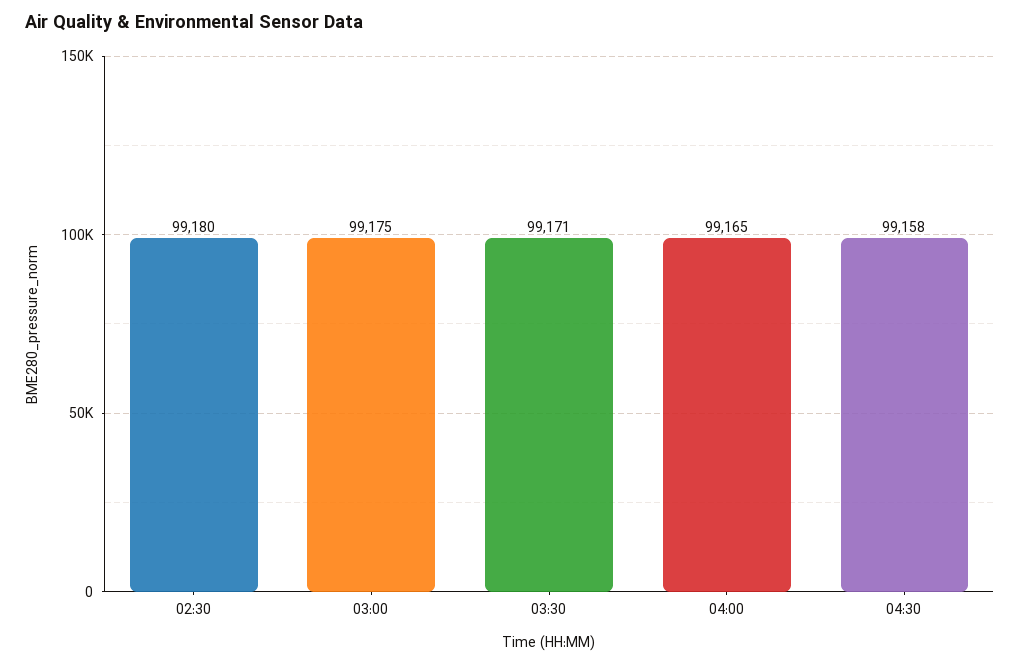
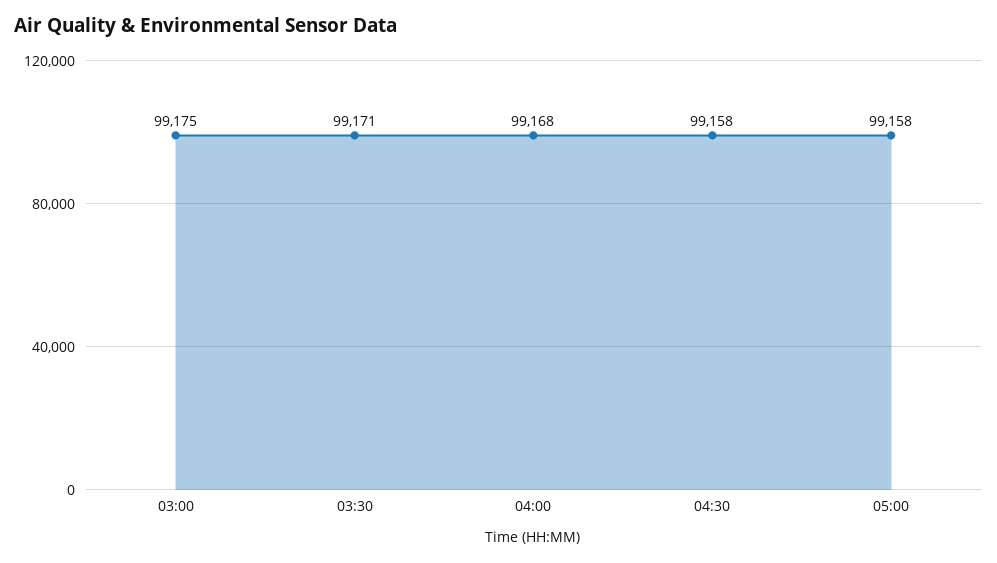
02:30: 99180 -> none
04:00: 99165 -> 99168
05:00: none -> 99158

